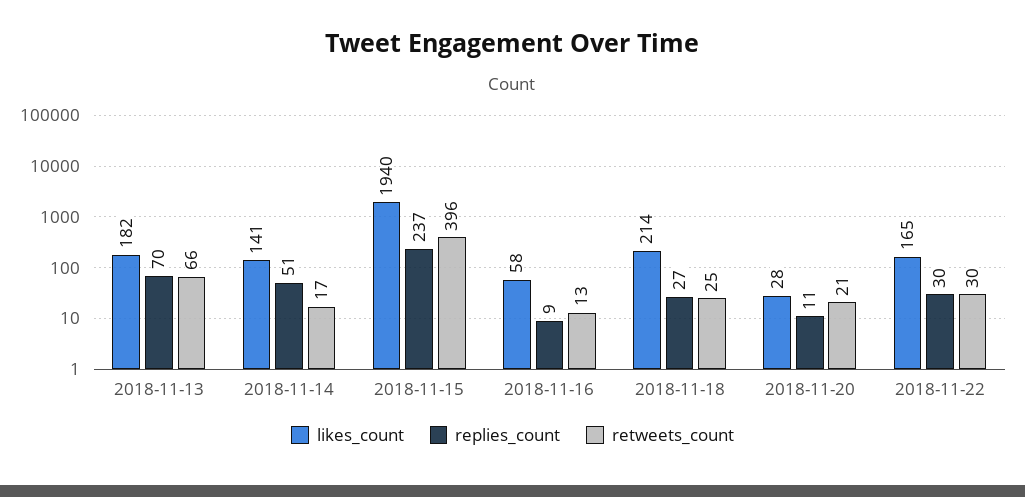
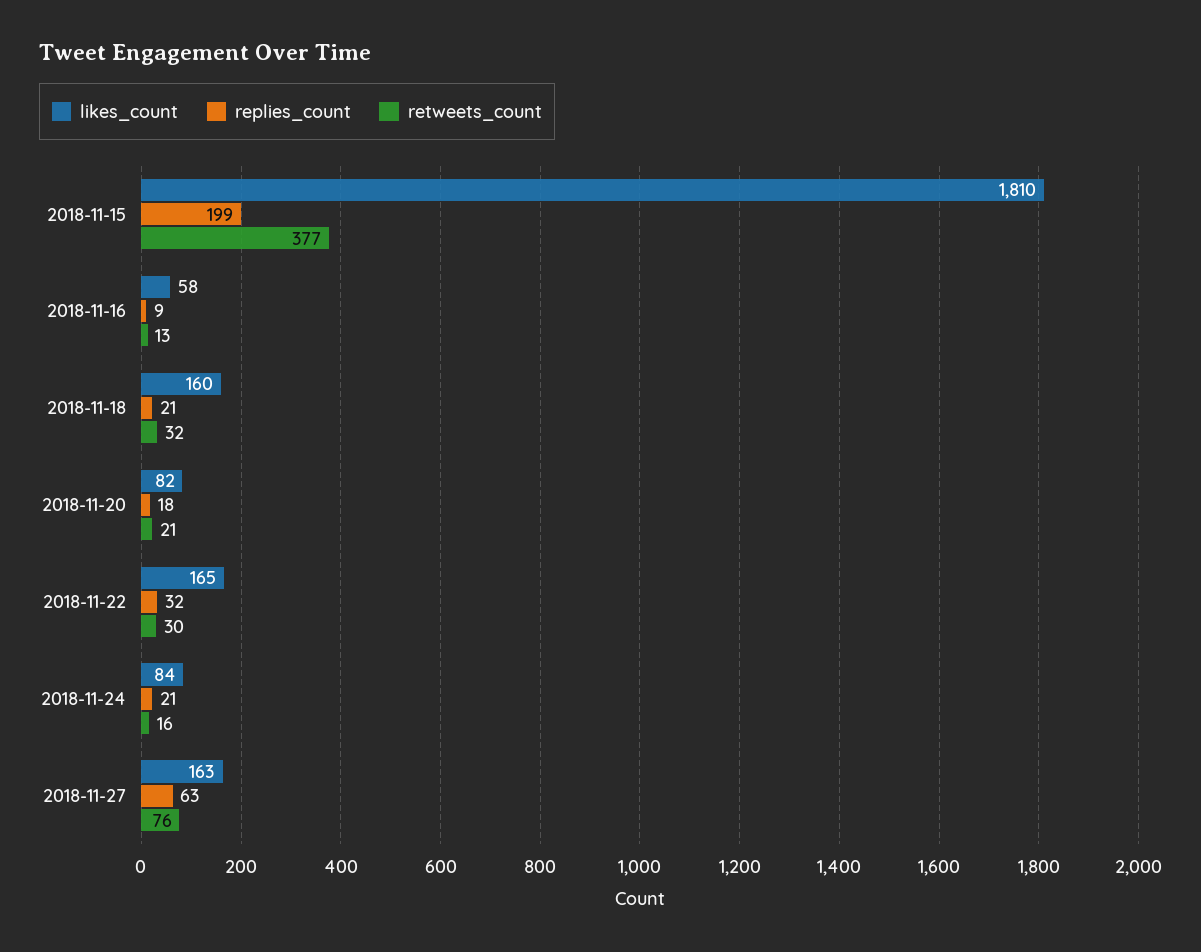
likes_count, 2018-11-13: 182 -> none
replies_count, 2018-11-13: 70 -> none
retweets_count, 2018-11-13: 66 -> none
likes_count, 2018-11-14: 141 -> none
replies_count, 2018-11-14: 51 -> none
retweets_count, 2018-11-14: 17 -> none
likes_count, 2018-11-15: 1940 -> 1810
replies_count, 2018-11-15: 237 -> 199
retweets_count, 2018-11-15: 396 -> 377
likes_count, 2018-11-18: 214 -> 160
replies_count, 2018-11-18: 27 -> 21
retweets_count, 2018-11-18: 25 -> 32
likes_count, 2018-11-20: 28 -> 82
replies_count, 2018-11-20: 11 -> 18
replies_count, 2018-11-22: 30 -> 32
likes_count, 2018-11-24: none -> 84
replies_count, 2018-11-24: none -> 21
retweets_count, 2018-11-24: none -> 16
likes_count, 2018-11-27: none -> 163
replies_count, 2018-11-27: none -> 63
retweets_count, 2018-11-27: none -> 76

